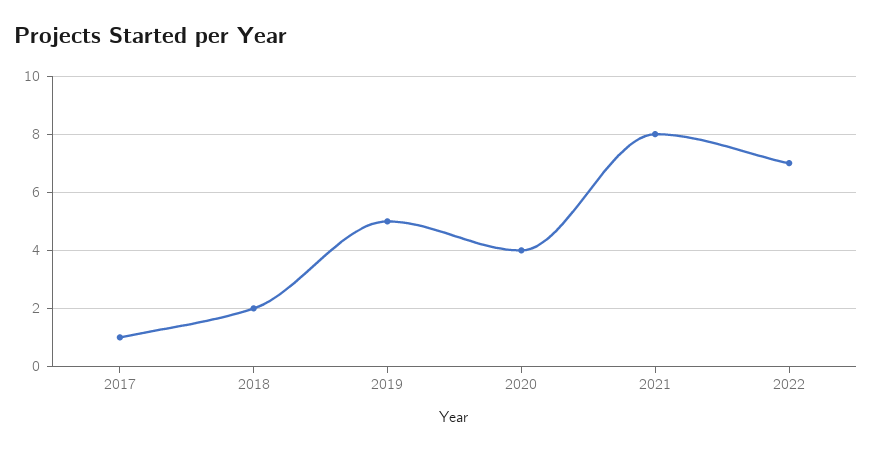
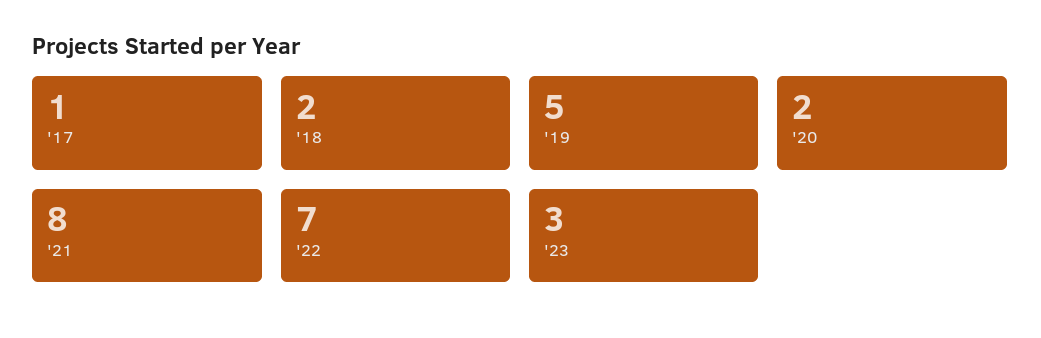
2020: 4 -> 2
'23: none -> 3

